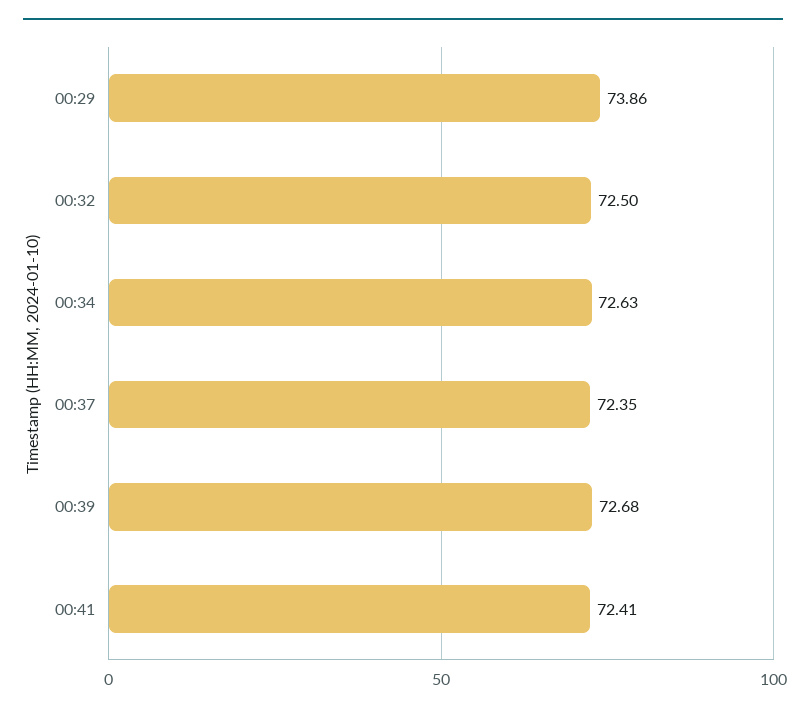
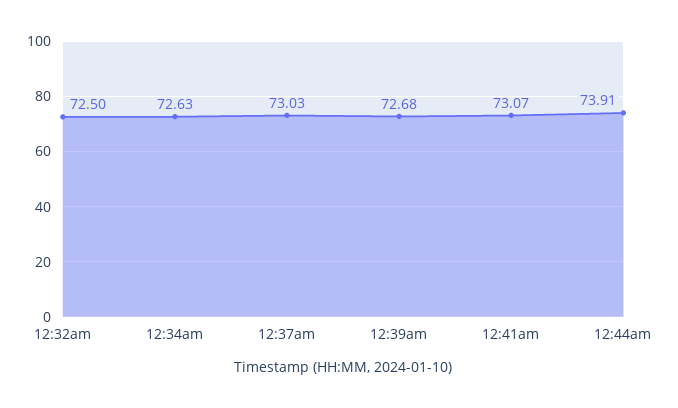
00:29: 73.86 -> none
00:37: 72.35 -> 73.03
00:41: 72.41 -> 73.07
12:44am: none -> 73.91

